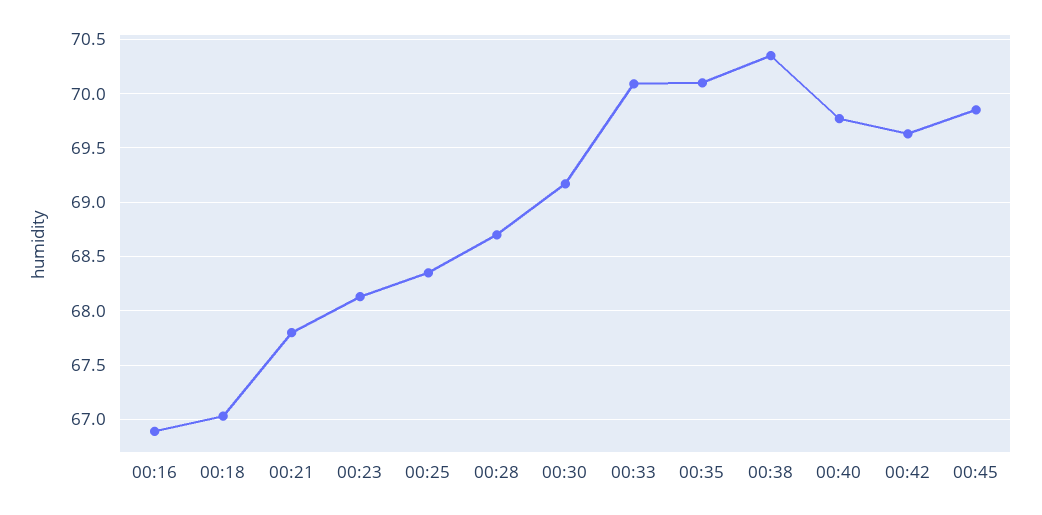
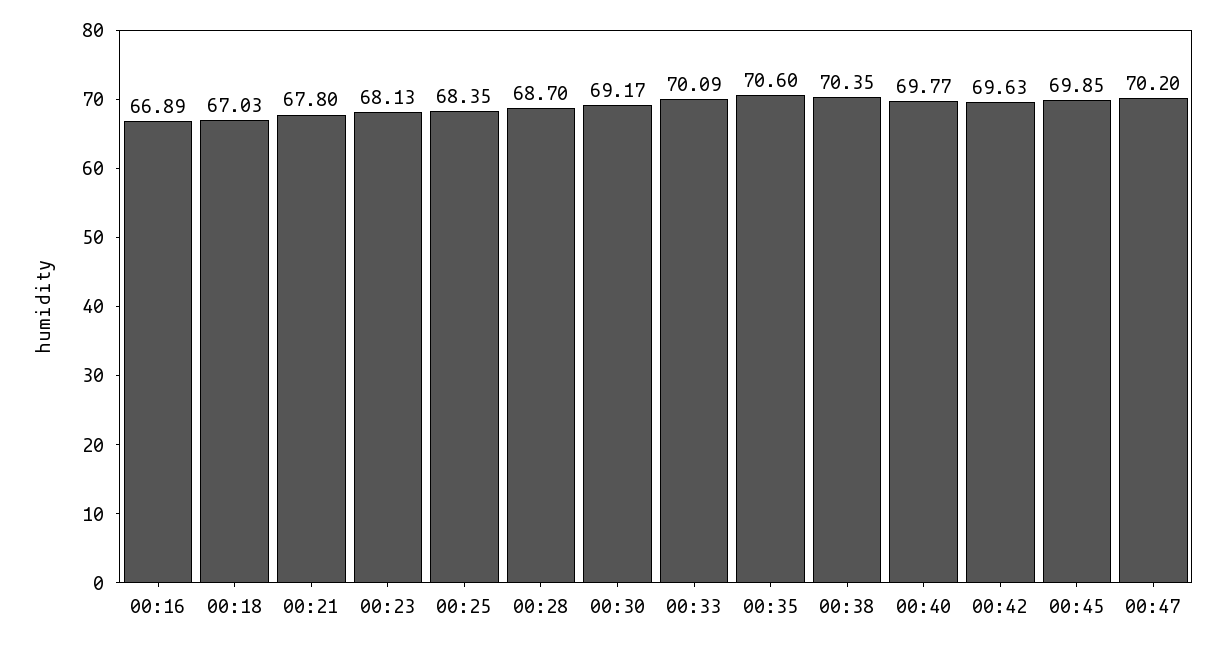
00:35: 70.1 -> 70.6
00:47: none -> 70.2

